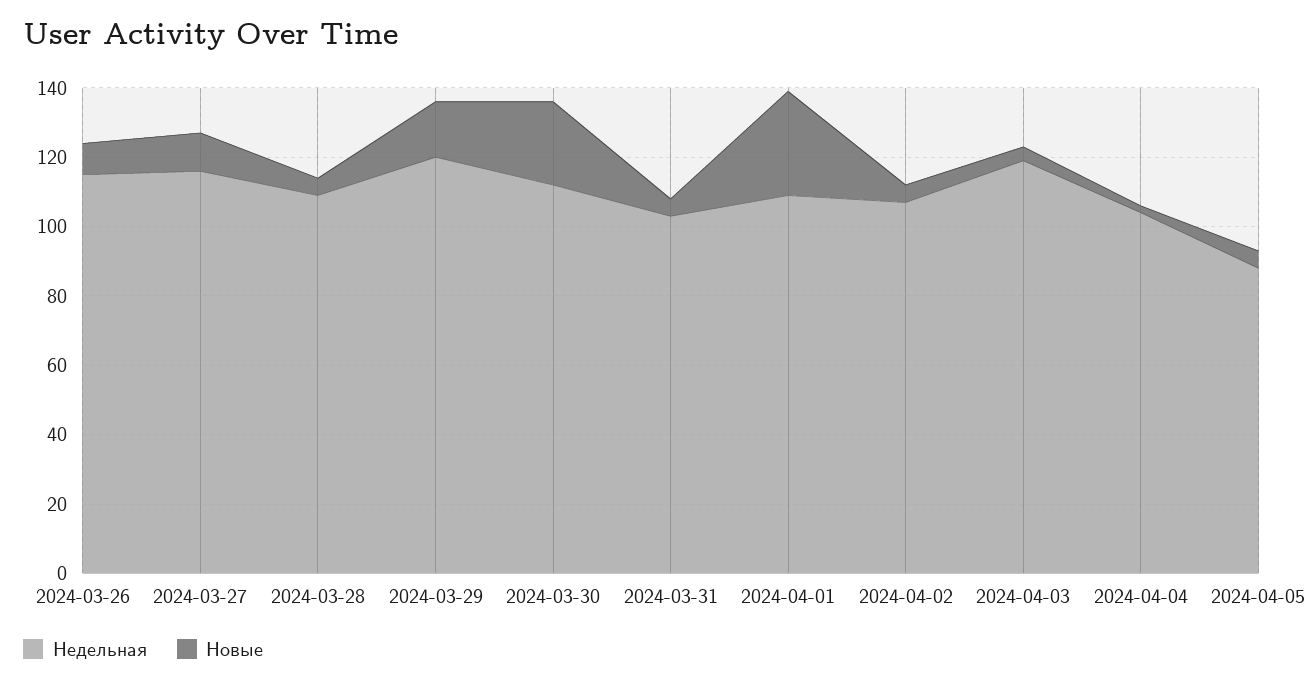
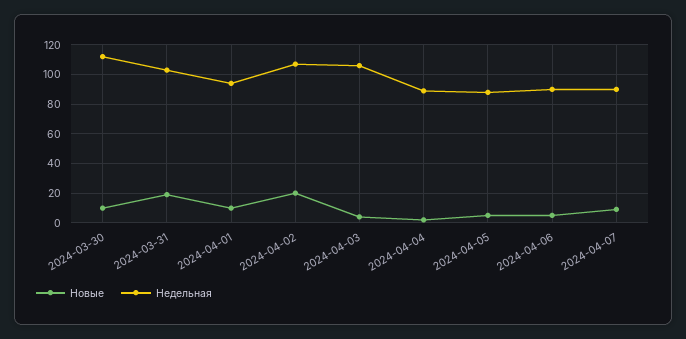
Недельная, 2024-03-26: 115 -> none
Новые, 2024-03-26: 10 -> none
Недельная, 2024-03-27: 115 -> none
Новые, 2024-03-27: 10 -> none
Недельная, 2024-03-28: 110 -> none
Новые, 2024-03-28: 5 -> none
Недельная, 2024-03-29: 120 -> none
Новые, 2024-03-29: 15 -> none
Новые, 2024-03-30: 25 -> 10
Новые, 2024-03-31: 5 -> 20
Недельная, 2024-04-01: 110 -> 95
Новые, 2024-04-01: 30 -> 10
Новые, 2024-04-02: 5 -> 20
Недельная, 2024-04-03: 120 -> 105
Недельная, 2024-04-04: 105 -> 90
Новые, 2024-04-06: none -> 5
Недельная, 2024-04-06: none -> 90
Новые, 2024-04-07: none -> 10
Недельная, 2024-04-07: none -> 90

